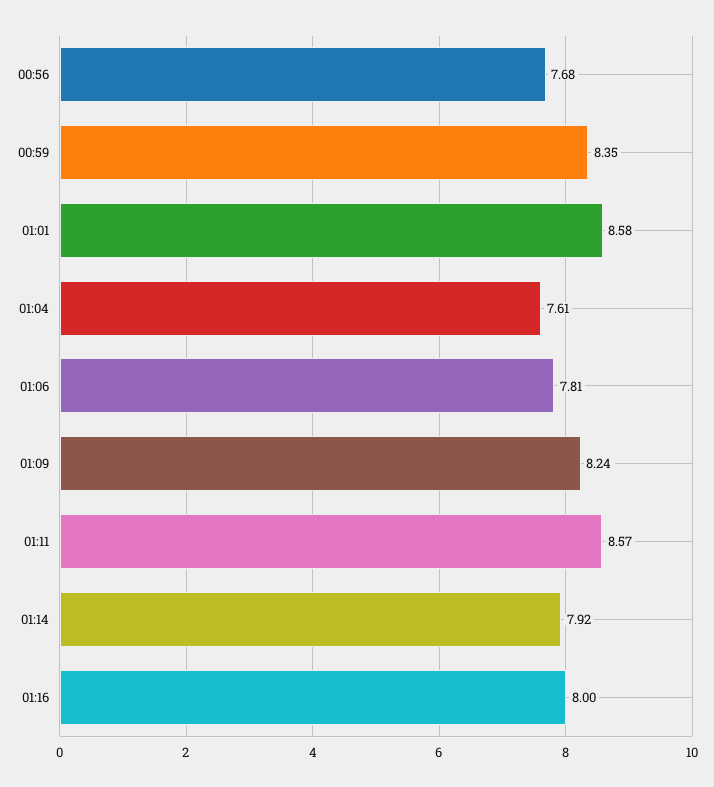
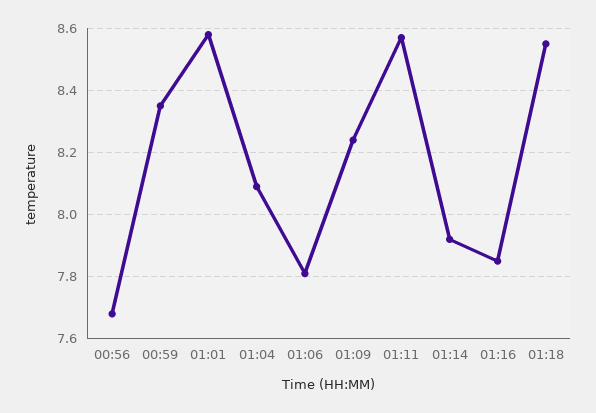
01:04: 7.61 -> 8.1
01:16: 8 -> 7.85
01:18: none -> 8.55

